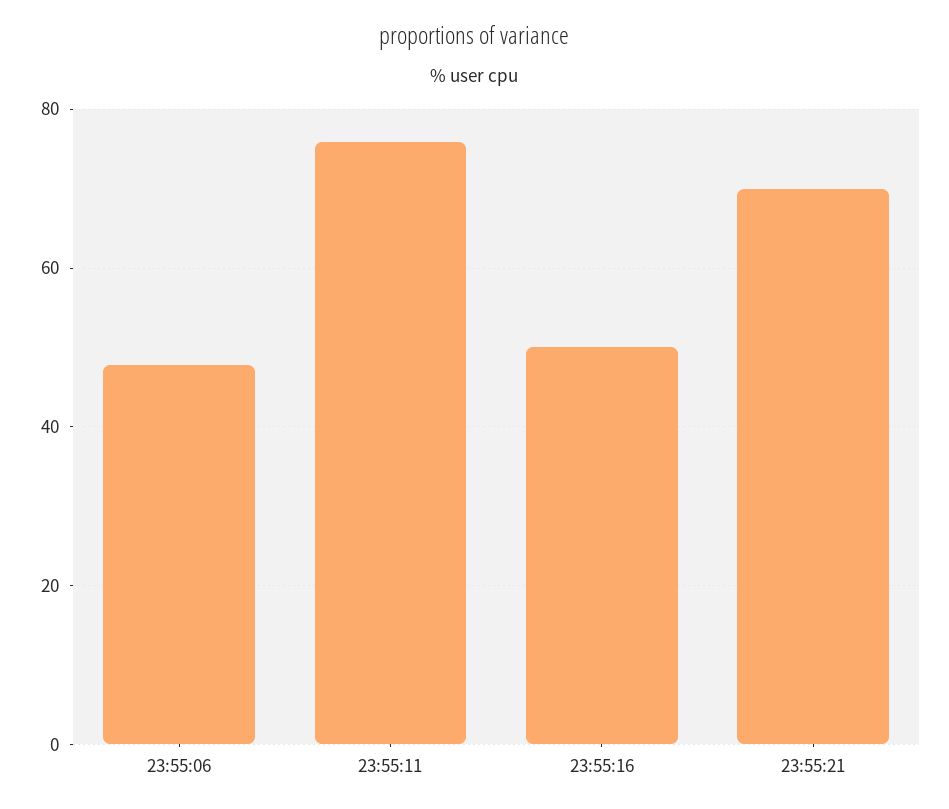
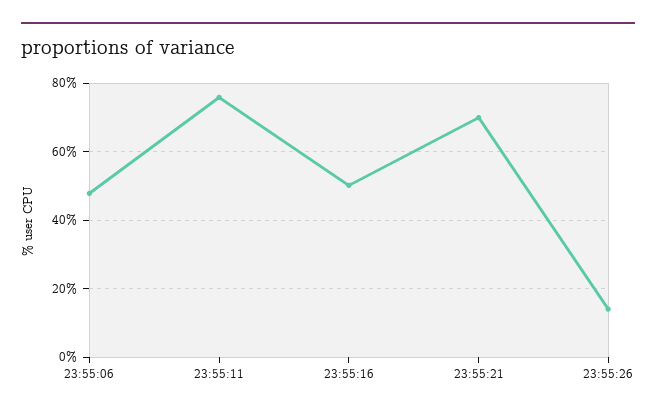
23:55:26: none -> 14

